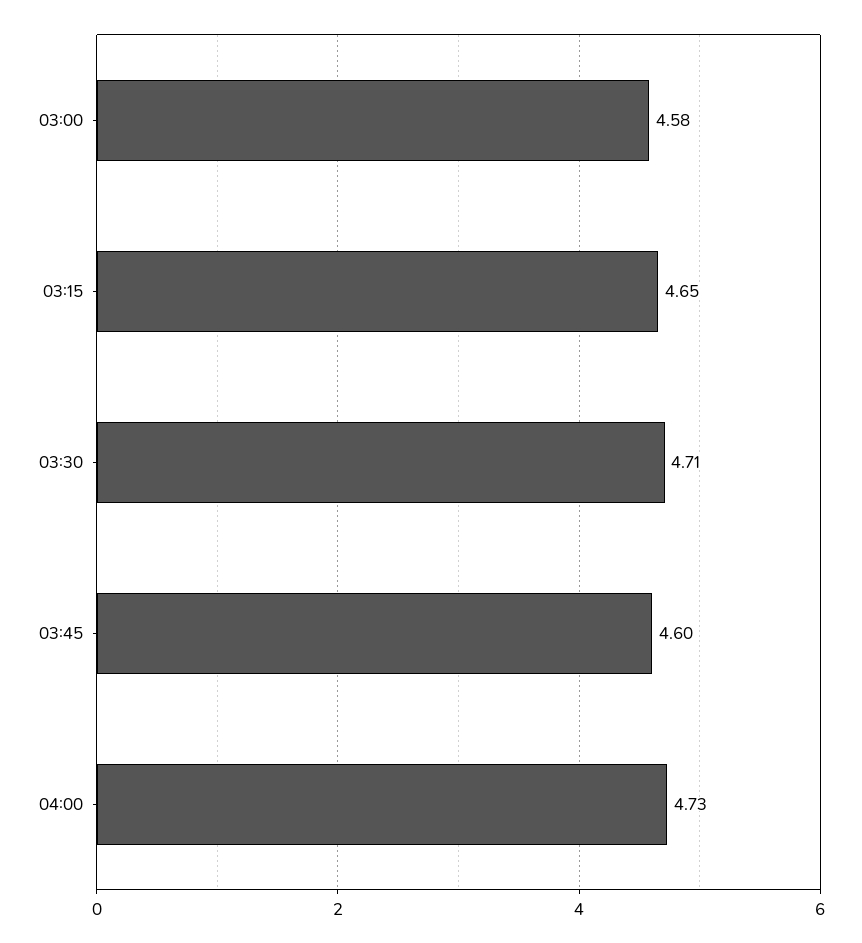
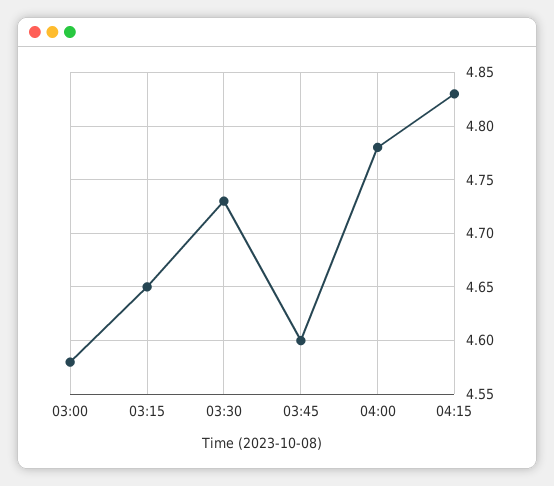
03:30: 4.71 -> 4.73
04:00: 4.73 -> 4.78
04:15: none -> 4.83

